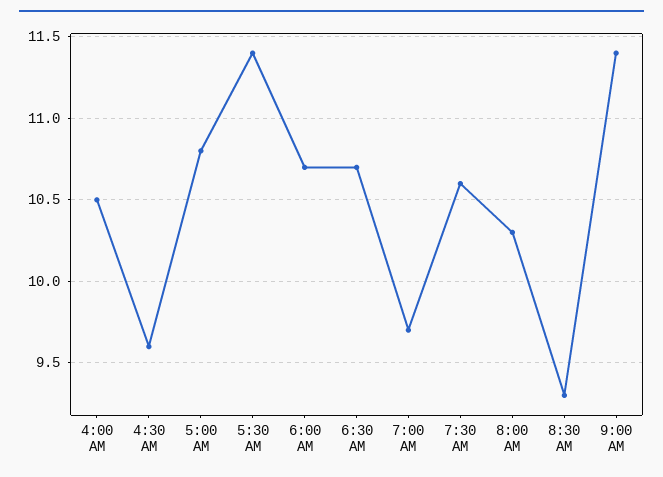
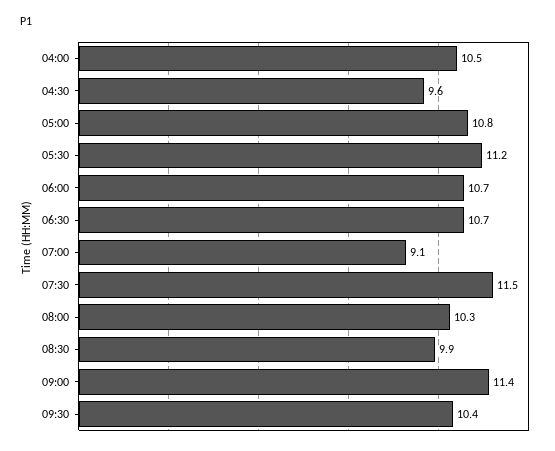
5:30 AM: 11.4 -> 11.2
7:00 AM: 9.7 -> 9.1
7:30 AM: 10.6 -> 11.5
8:30 AM: 9.3 -> 9.9
09:30: none -> 10.4

